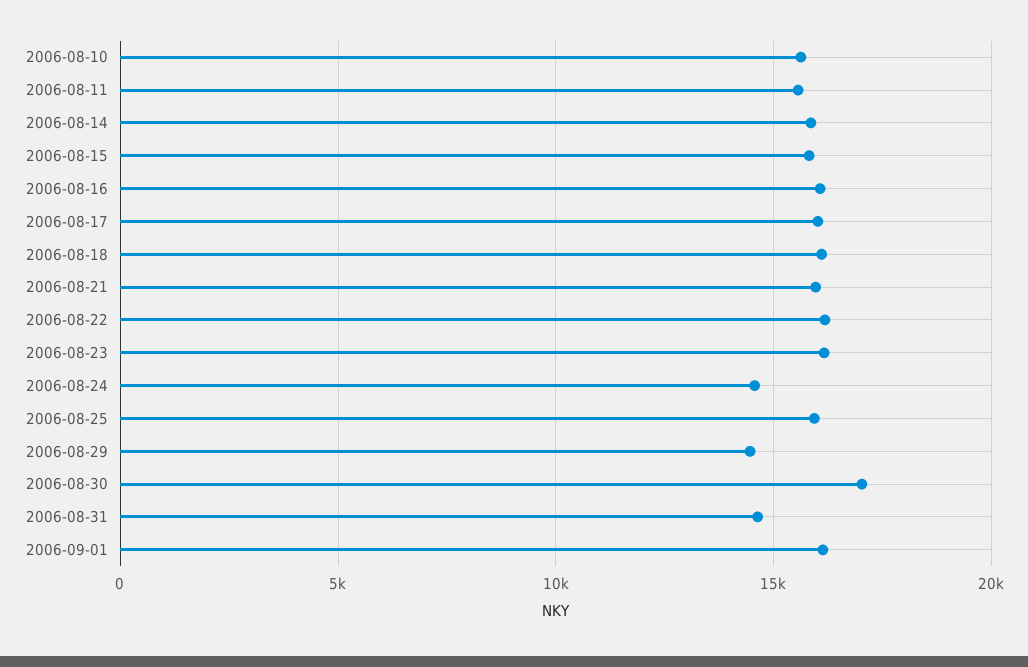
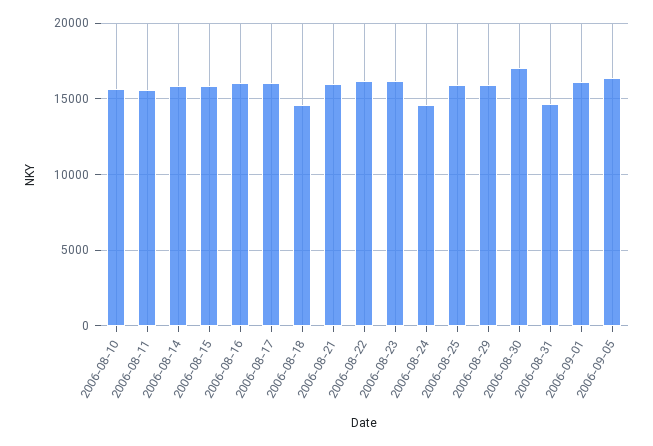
2006-08-18: 16000 -> 14500
2006-08-29: 14500 -> 16000
2006-09-05: none -> 16500

